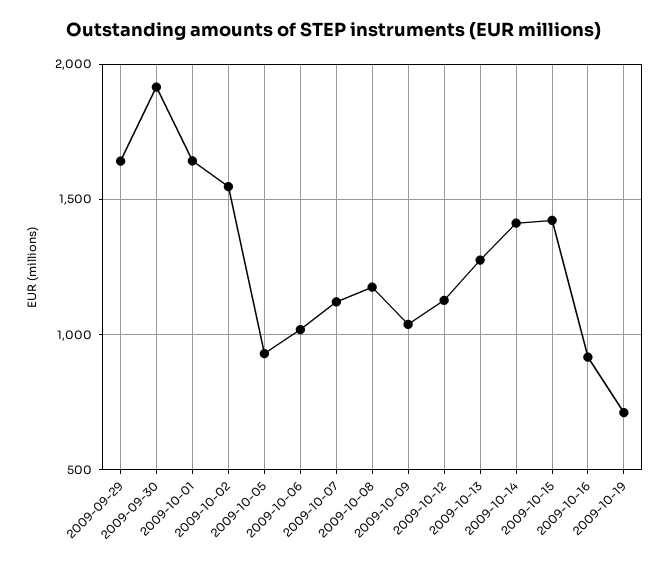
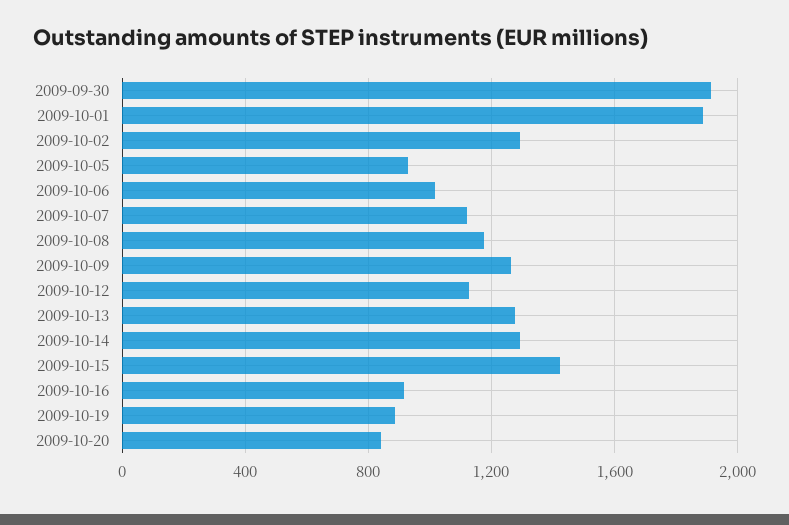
2009-09-29: 1650 -> none
2009-10-01: 1650 -> 1900
2009-10-02: 1550 -> 1300
2009-10-09: 1050 -> 1250
2009-10-14: 1400 -> 1300
2009-10-19: 700 -> 900
2009-10-20: none -> 850

